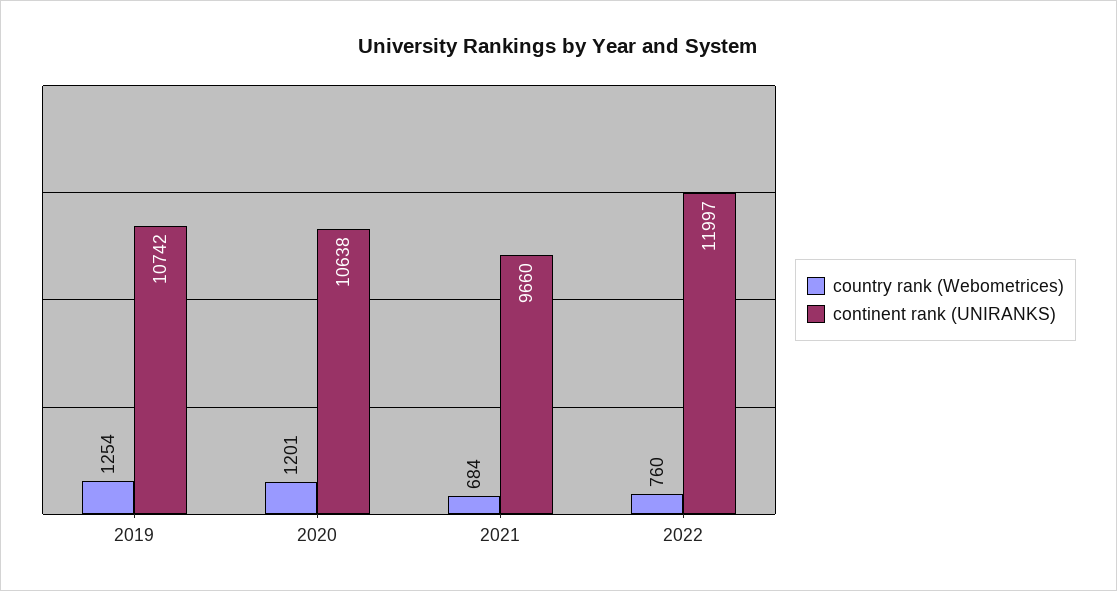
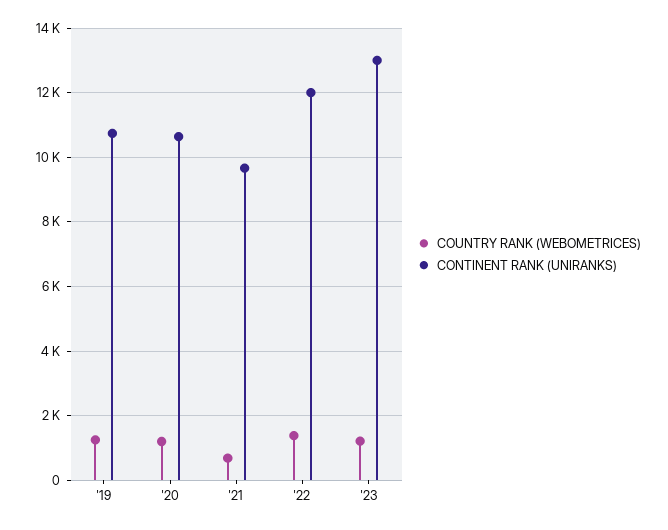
country rank (Webometrices), 2022: 760 -> 1400
country rank (Webometrices), '23: none -> 1200
continent rank (UNIRANKS), '23: none -> 13000

